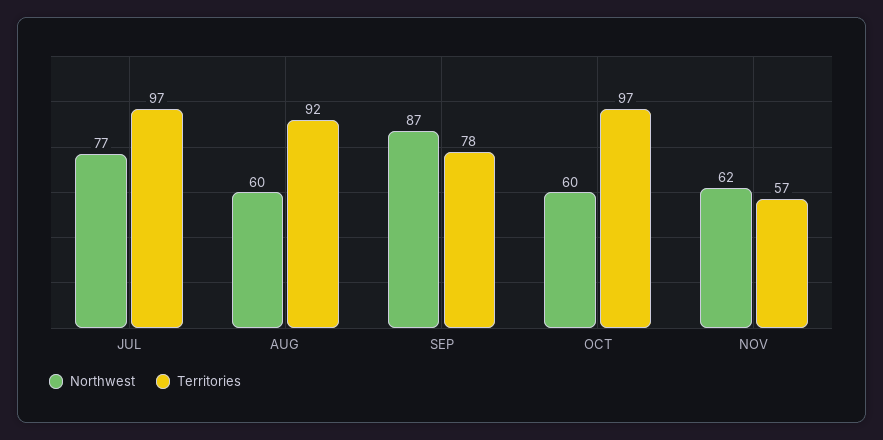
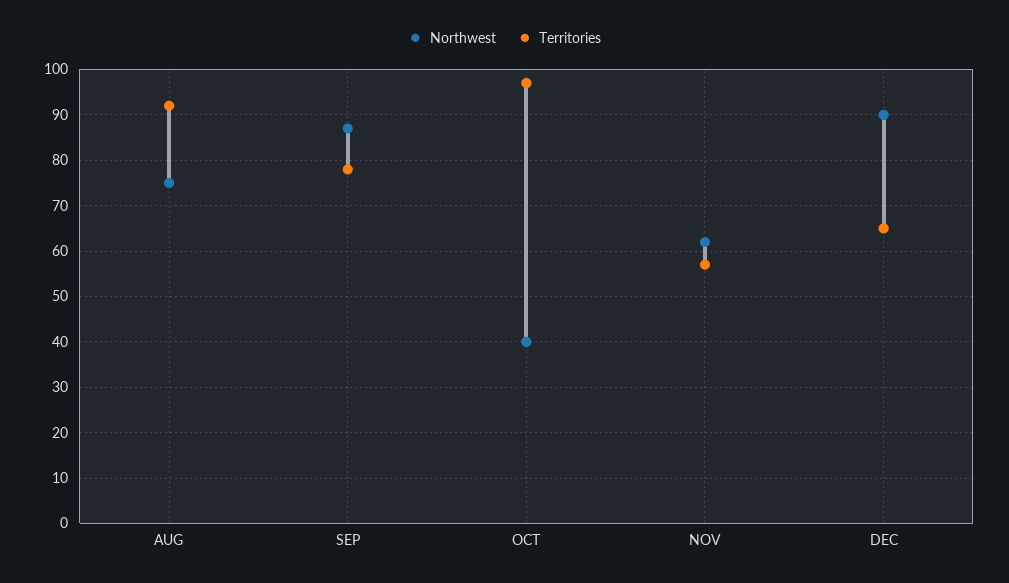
Northwest, JUL: 77 -> none
Territories, JUL: 97 -> none
Northwest, AUG: 60 -> 75
Northwest, OCT: 60 -> 40
Northwest, DEC: none -> 90
Territories, DEC: none -> 65

